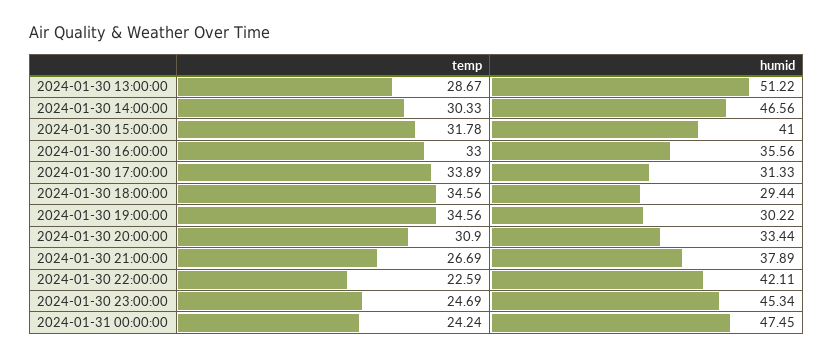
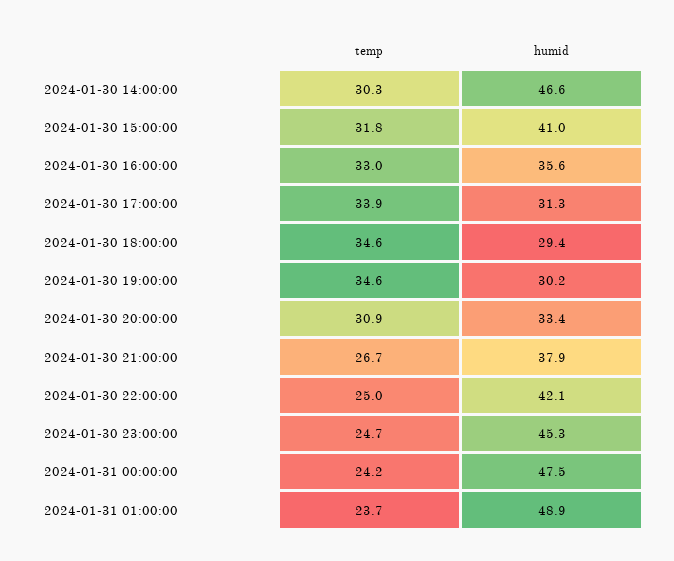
temp, 2024-01-30 13:00:00: 28.67 -> none
humid, 2024-01-30 13:00:00: 51.22 -> none
temp, 2024-01-30 22:00:00: 22.59 -> 25
temp, 2024-01-31 01:00:00: none -> 23.7
humid, 2024-01-31 01:00:00: none -> 48.9

